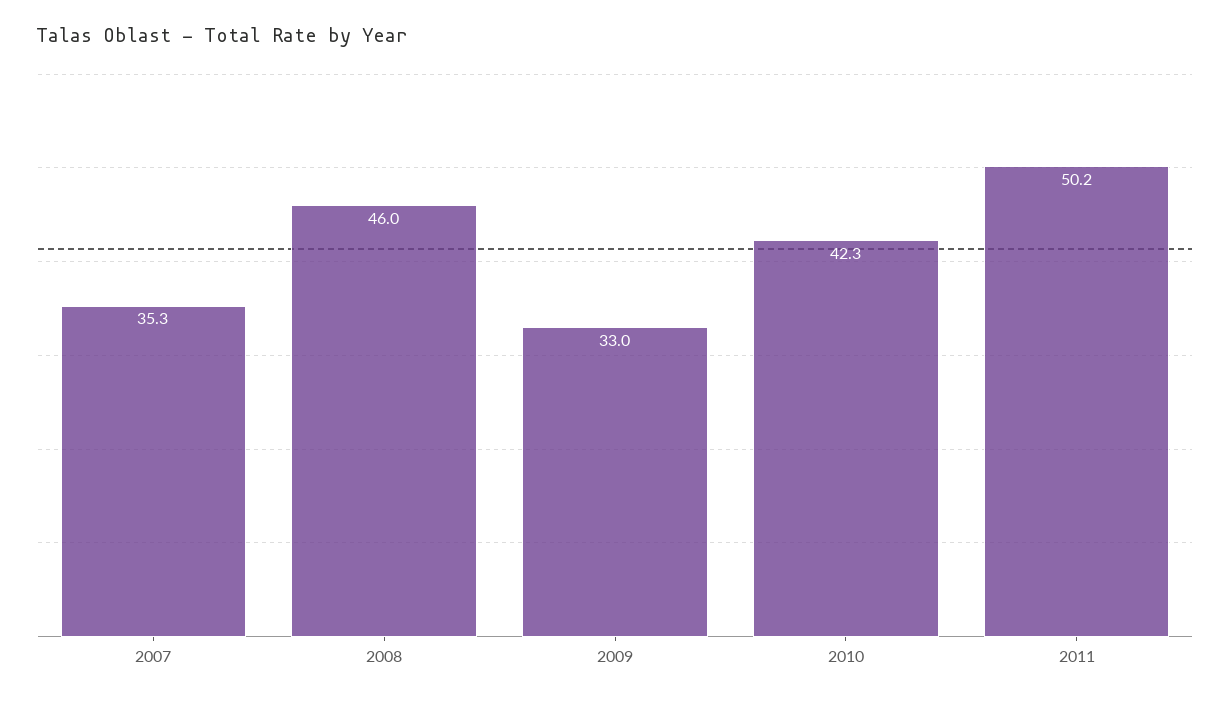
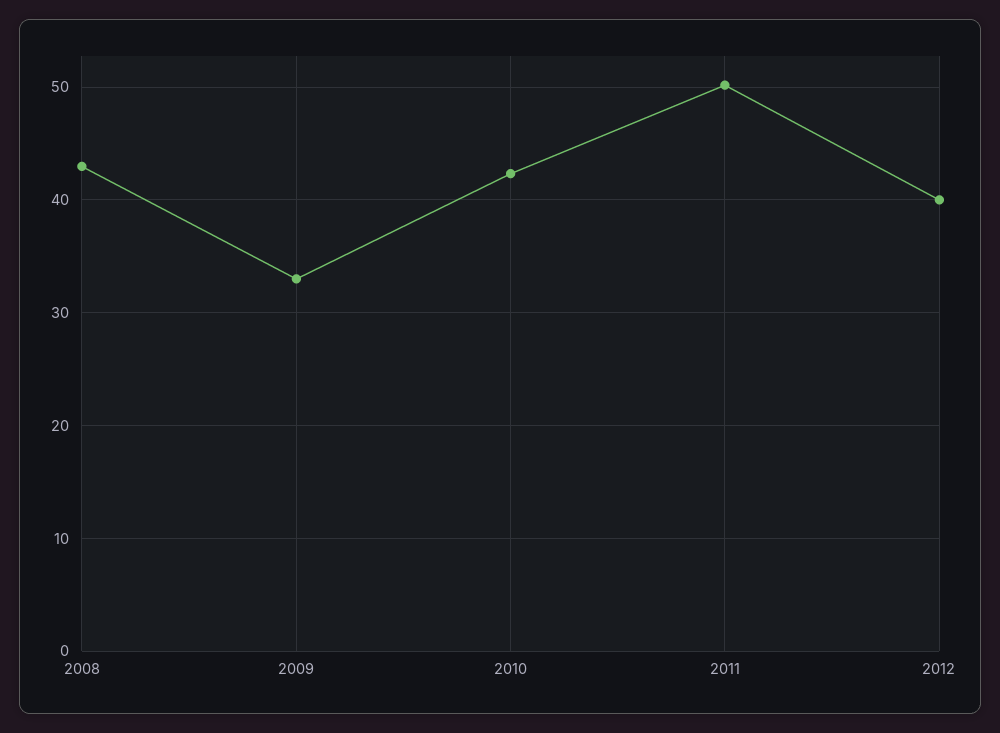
2007: 35.3 -> none
2008: 46 -> 43
2012: none -> 40

